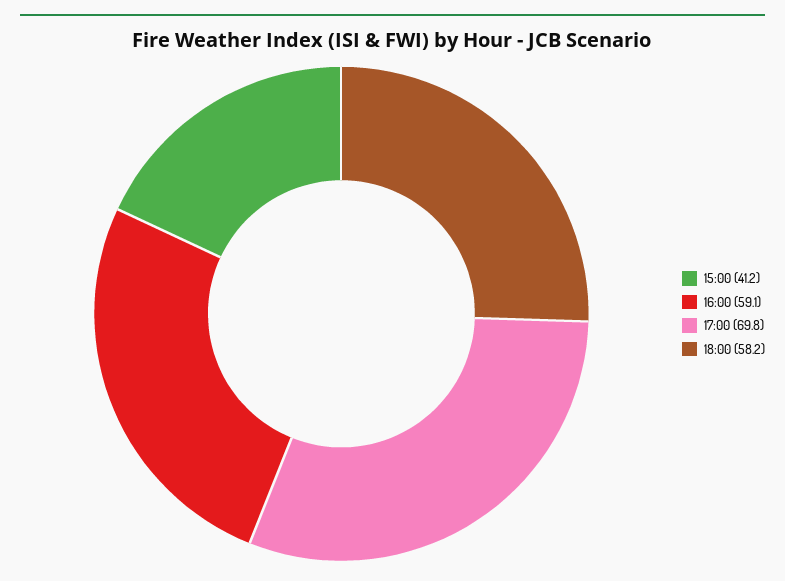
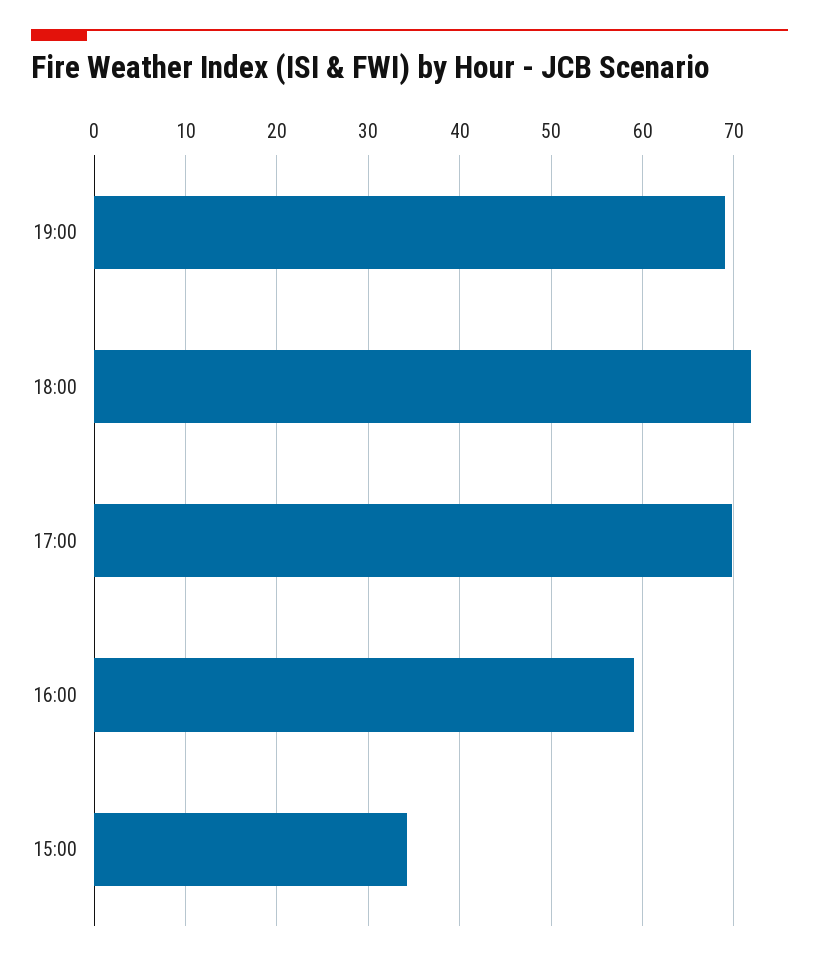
15:00: 41.2 -> 34
18:00: 58.2 -> 72
19:00: none -> 69

